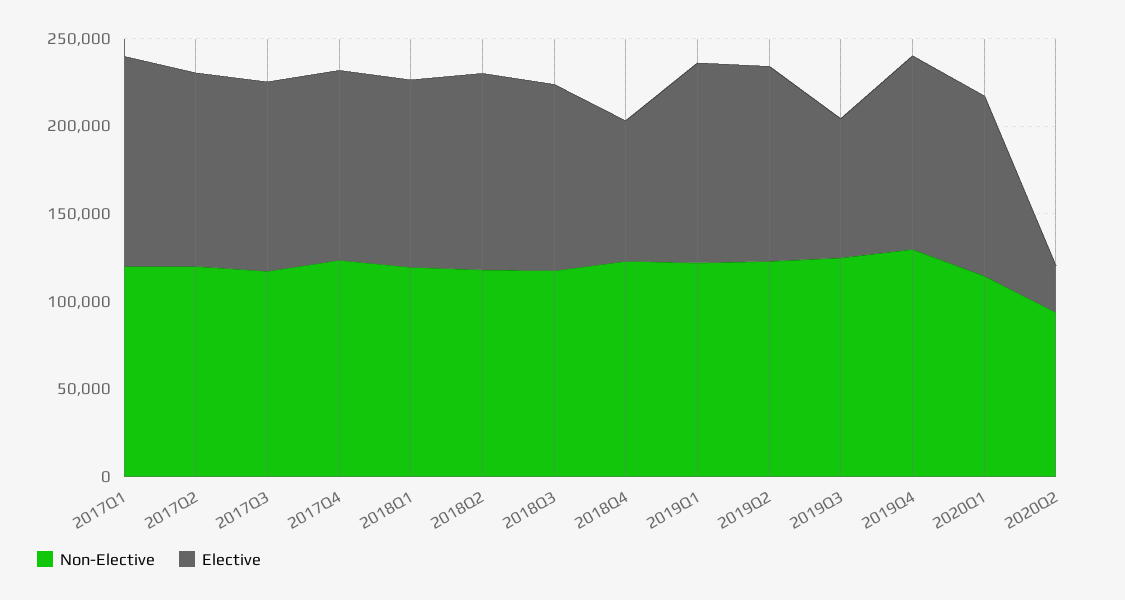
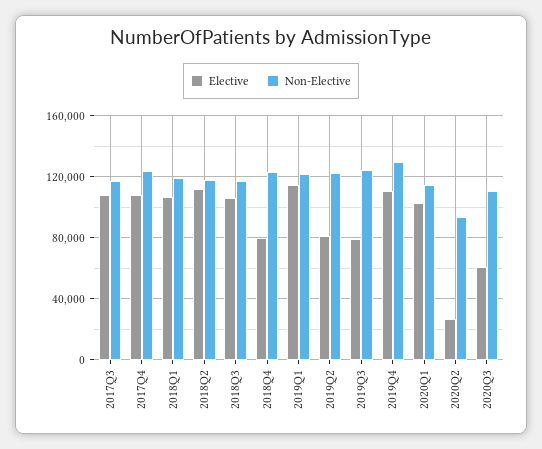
Non-Elective, 2017Q1: 120000 -> none
Elective, 2017Q1: 120000 -> none
Non-Elective, 2017Q2: 120000 -> none
Elective, 2017Q2: 110000 -> none
Elective, 2019Q2: 110000 -> 80000
Elective, 2020Q3: none -> 60000
Non-Elective, 2020Q3: none -> 110000

